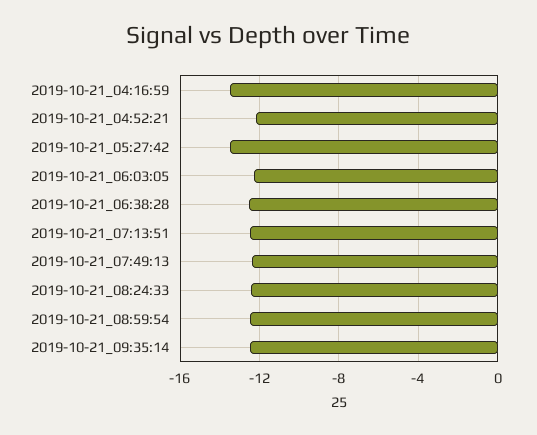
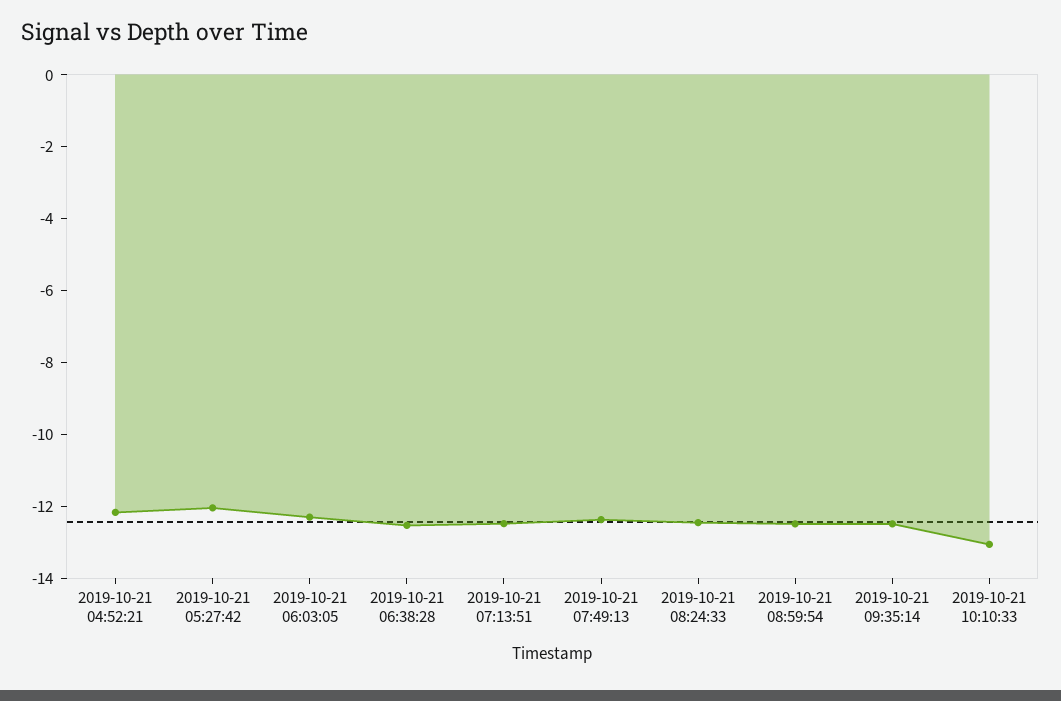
2019-10-21_04:16:59: -13.5 -> none
2019-10-21_05:27:42: -13.5 -> -12
2019-10-21 10:10:33: none -> -13

